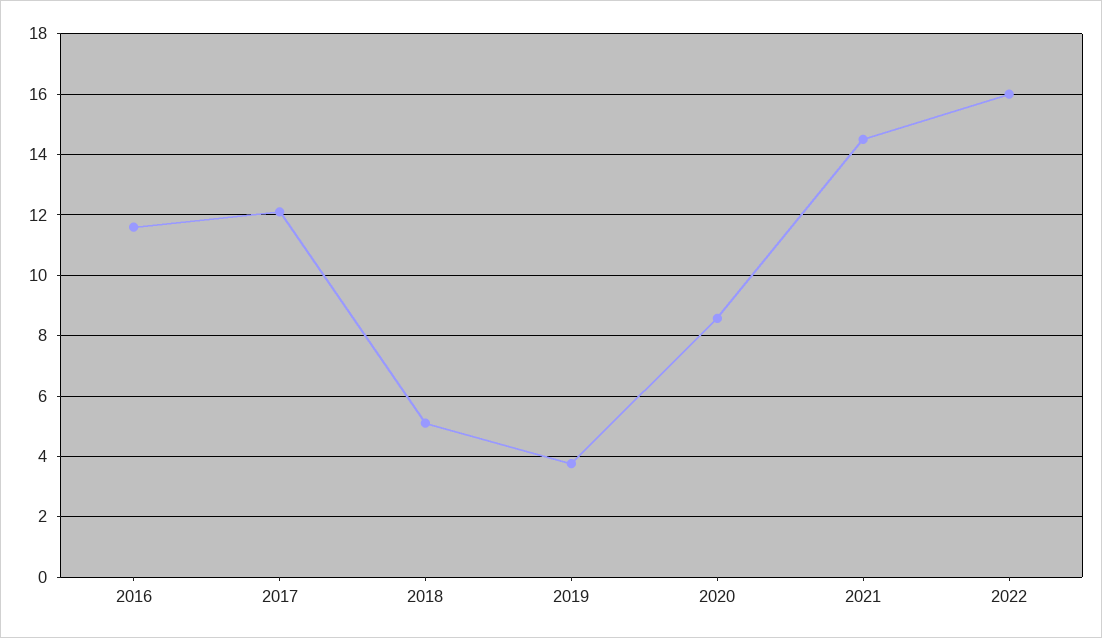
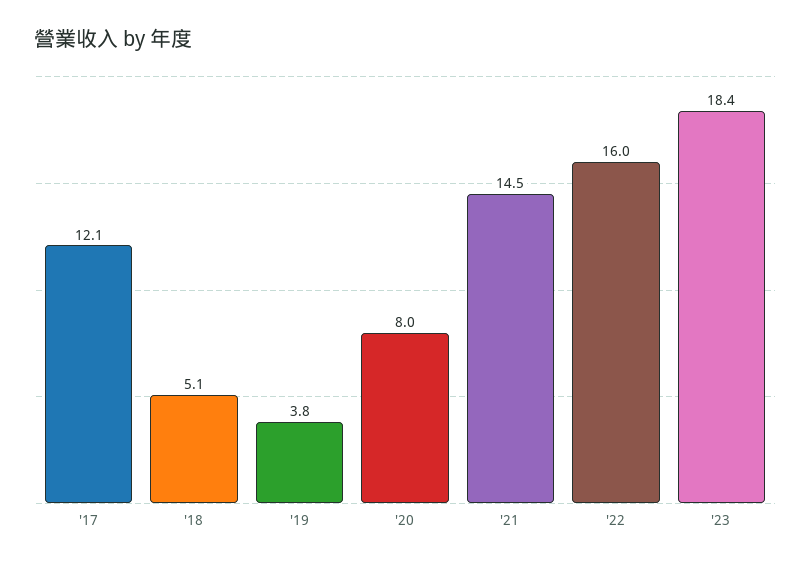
2016: 11.6 -> none
2020: 8.6 -> 8
'23: none -> 18.4

